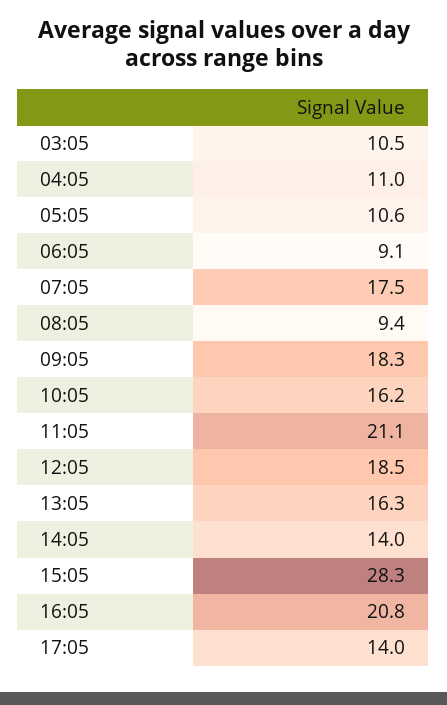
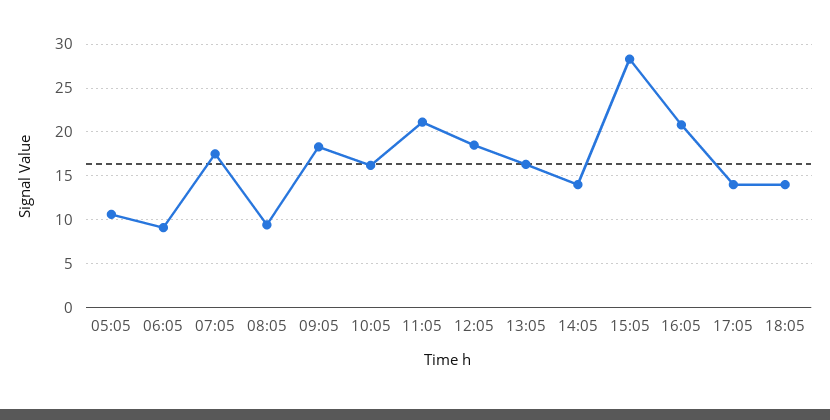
03:05: 10.5 -> none
04:05: 11 -> none
18:05: none -> 14

